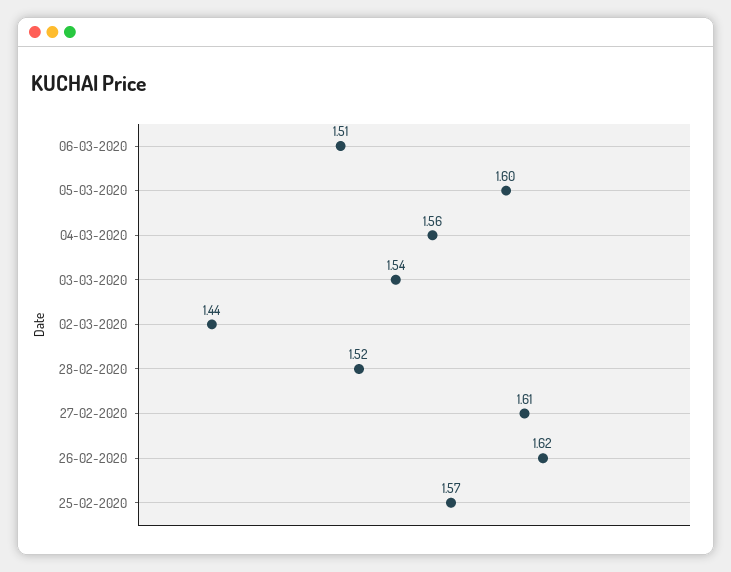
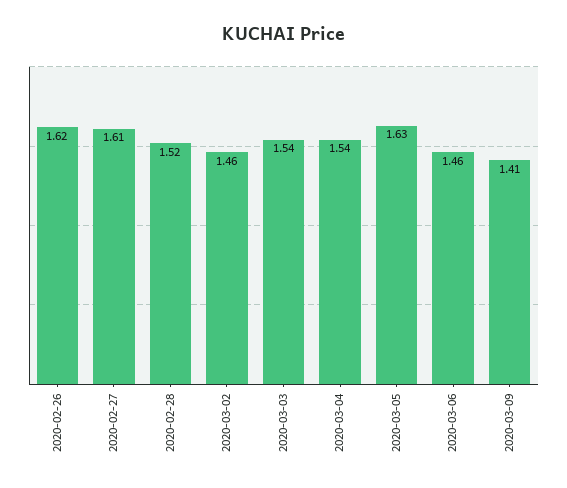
06-03-2020: 1.51 -> 1.46
05-03-2020: 1.6 -> 1.63
04-03-2020: 1.56 -> 1.54
02-03-2020: 1.44 -> 1.46
25-02-2020: 1.57 -> none
2020-03-09: none -> 1.41

